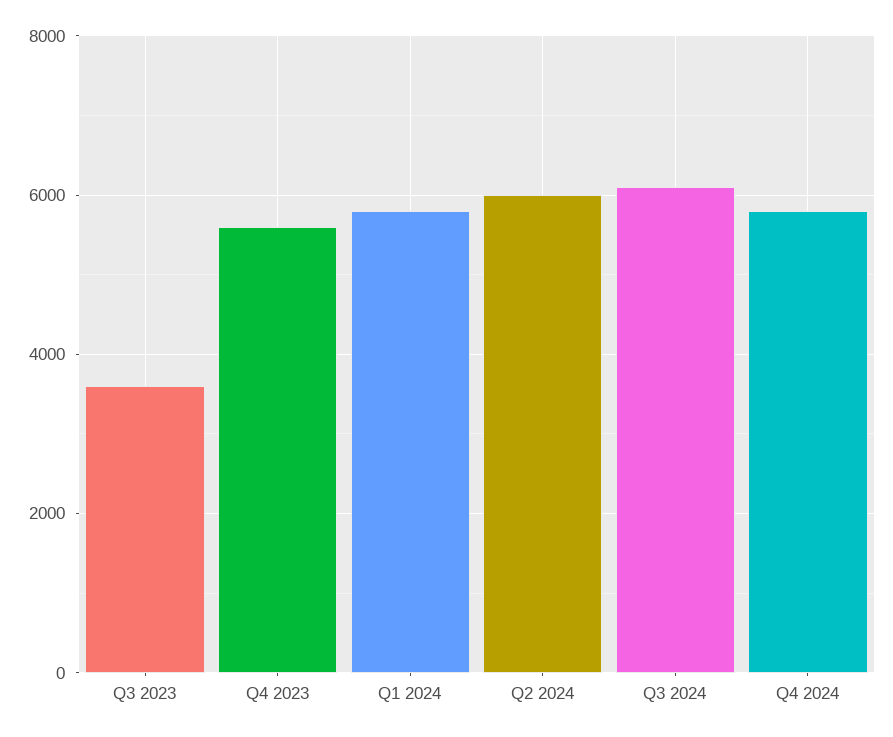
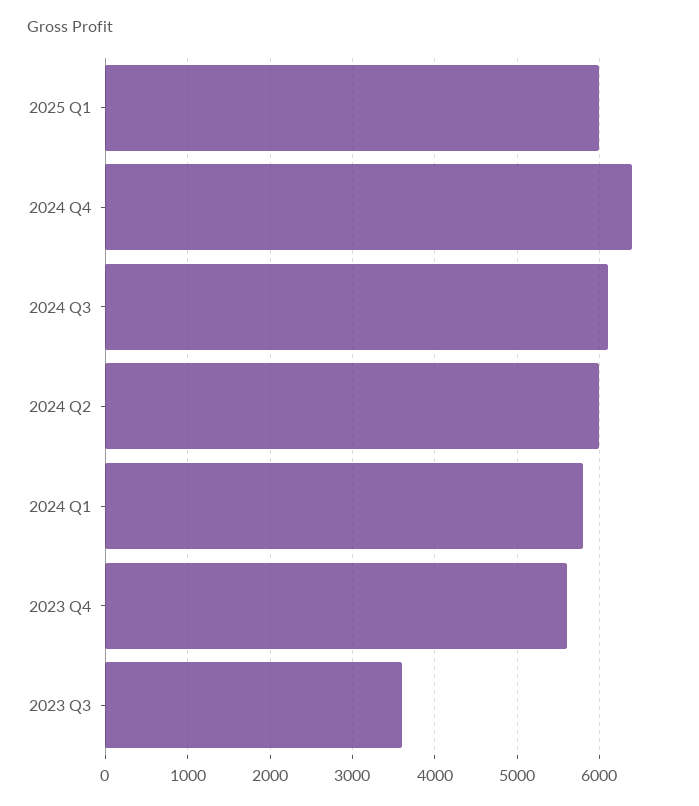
Q4 2024: 5800 -> 6400
2025 Q1: none -> 6000

